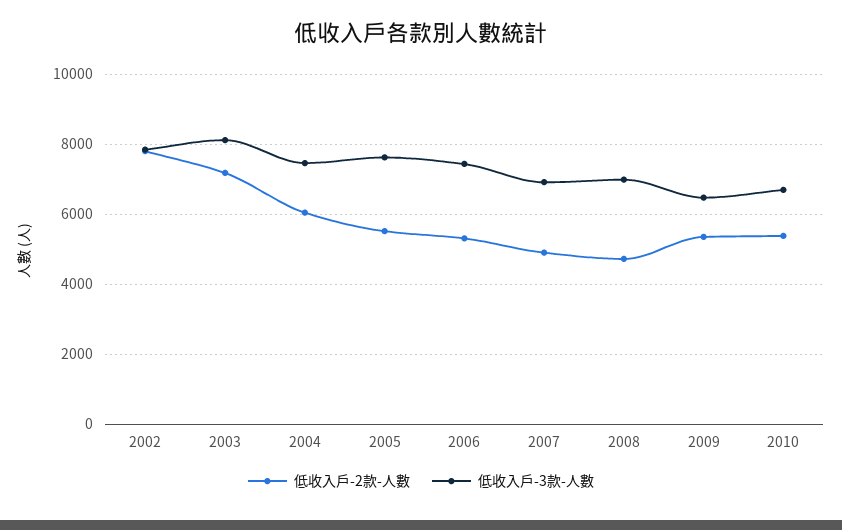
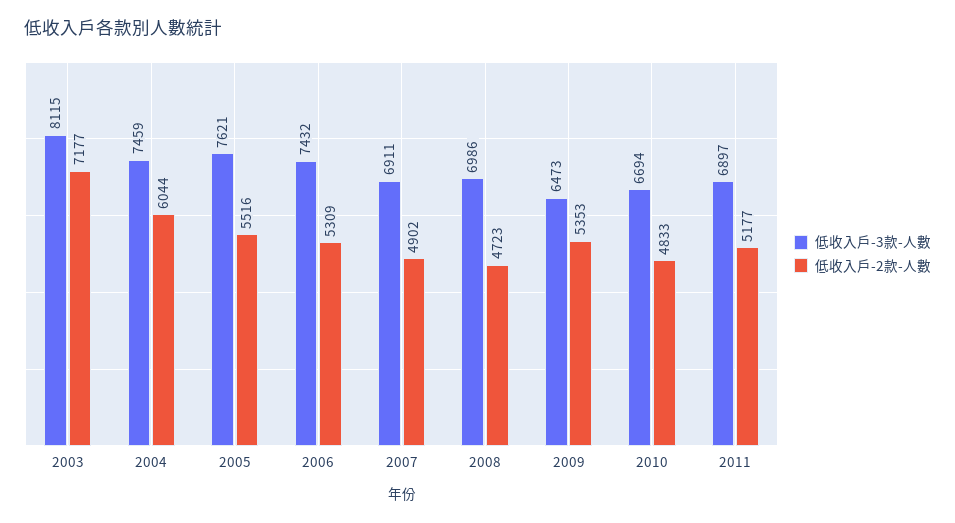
低收入戶-2款-人數, 2002: 7800 -> none
低收入戶-3款-人數, 2002: 7800 -> none
低收入戶-2款-人數, 2010: 5400 -> 4833
低收入戶-3款-人數, 2011: none -> 6897
低收入戶-2款-人數, 2011: none -> 5177

